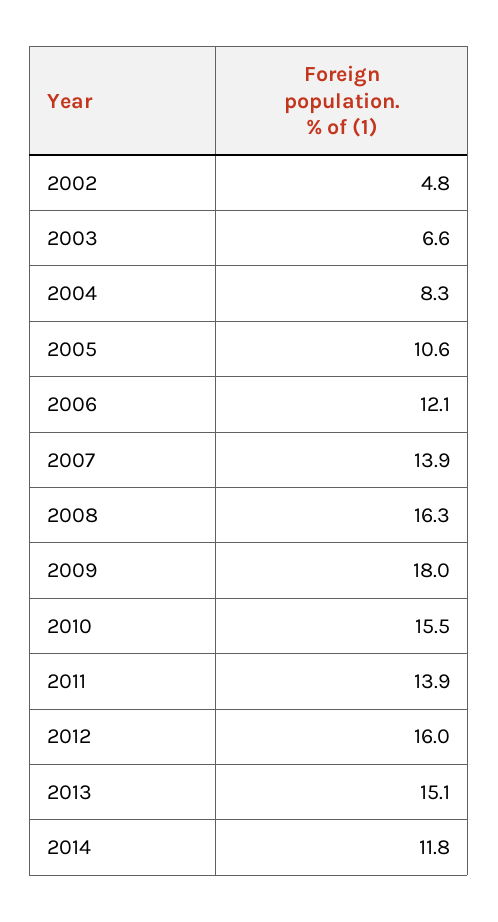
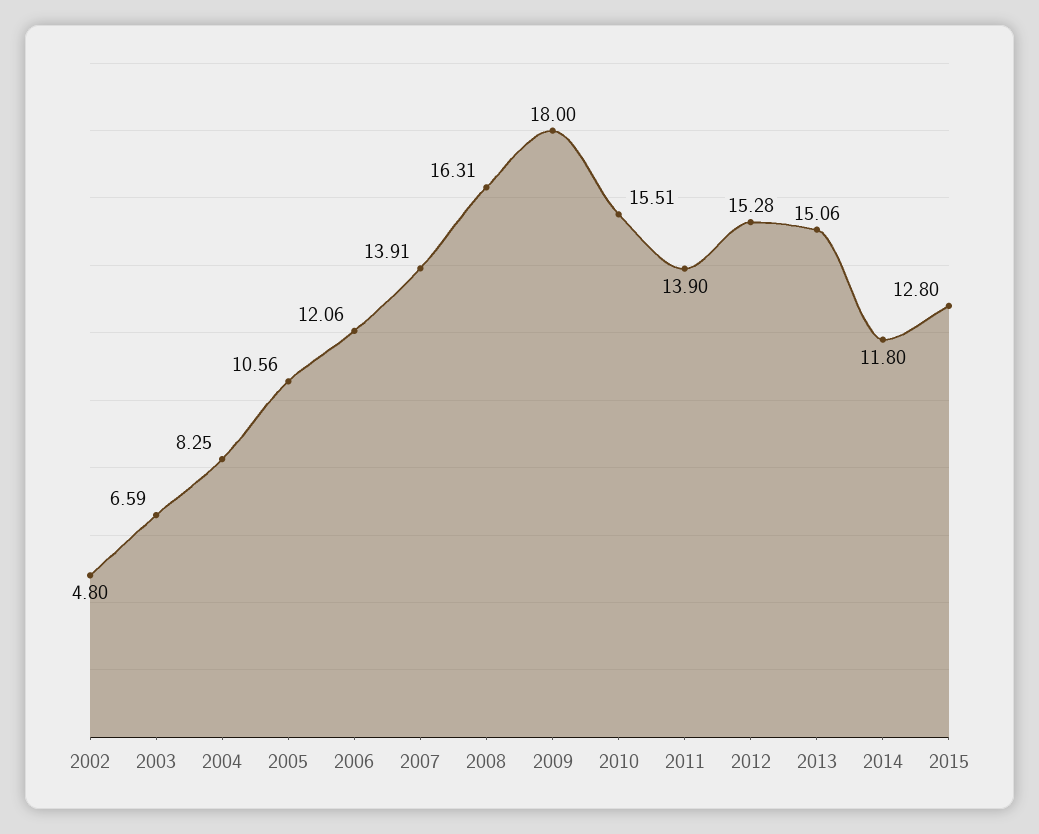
2012: 16 -> 15.28
2015: none -> 12.8

